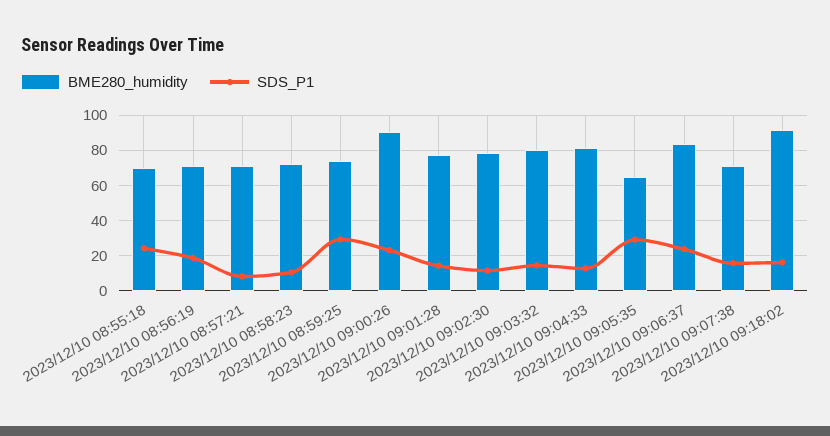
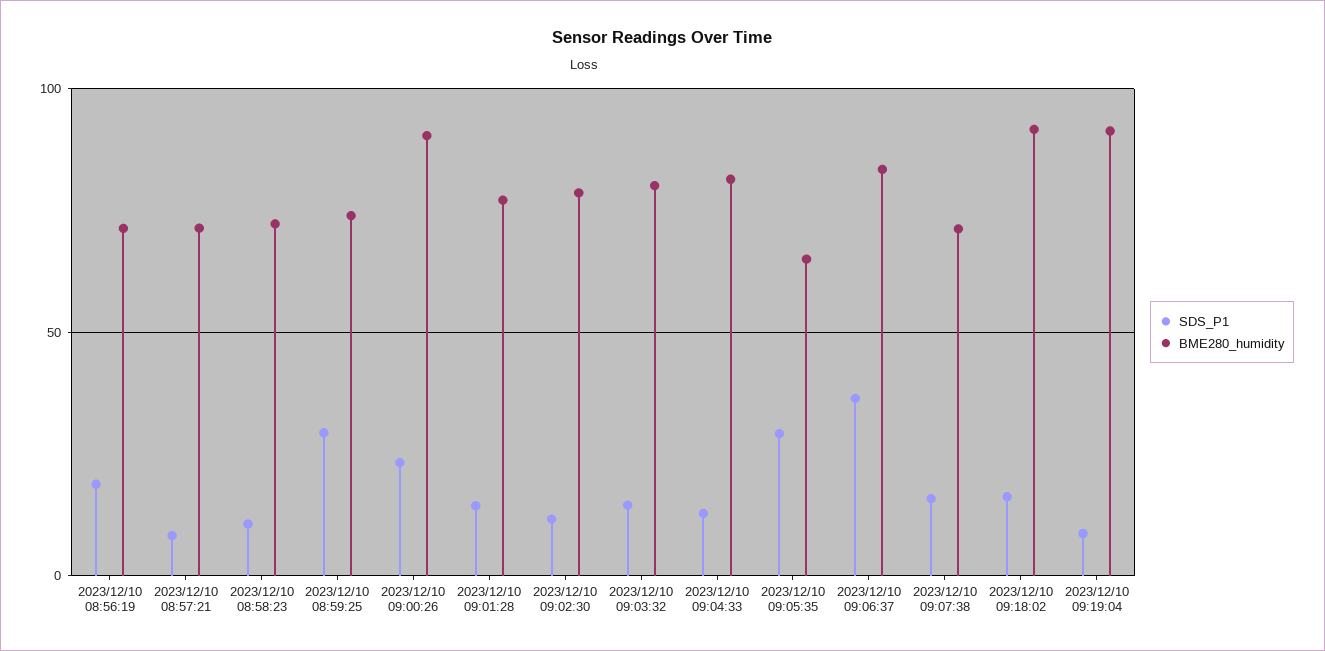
BME280_humidity, 2023/12/10 08:55:18: 70 -> none
SDS_P1, 2023/12/10 08:55:18: 25 -> none
SDS_P1, 2023/12/10 09:06:37: 25 -> 35
SDS_P1, 2023/12/10 09:19:04: none -> 10
BME280_humidity, 2023/12/10 09:19:04: none -> 90

